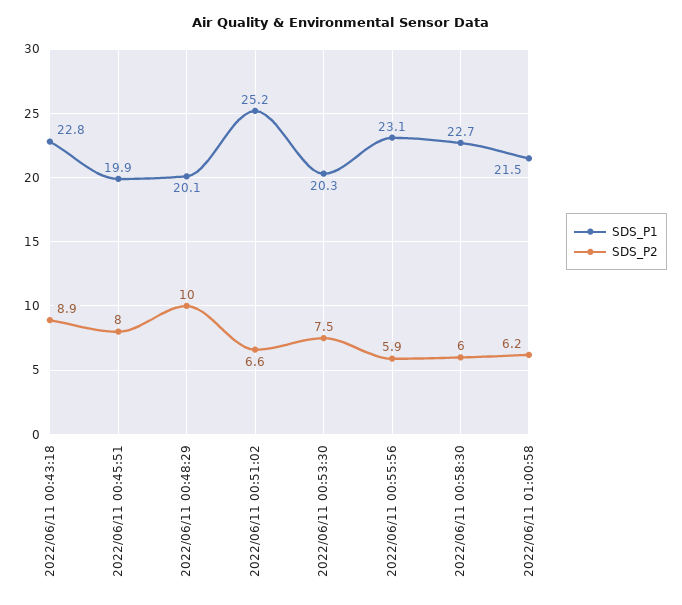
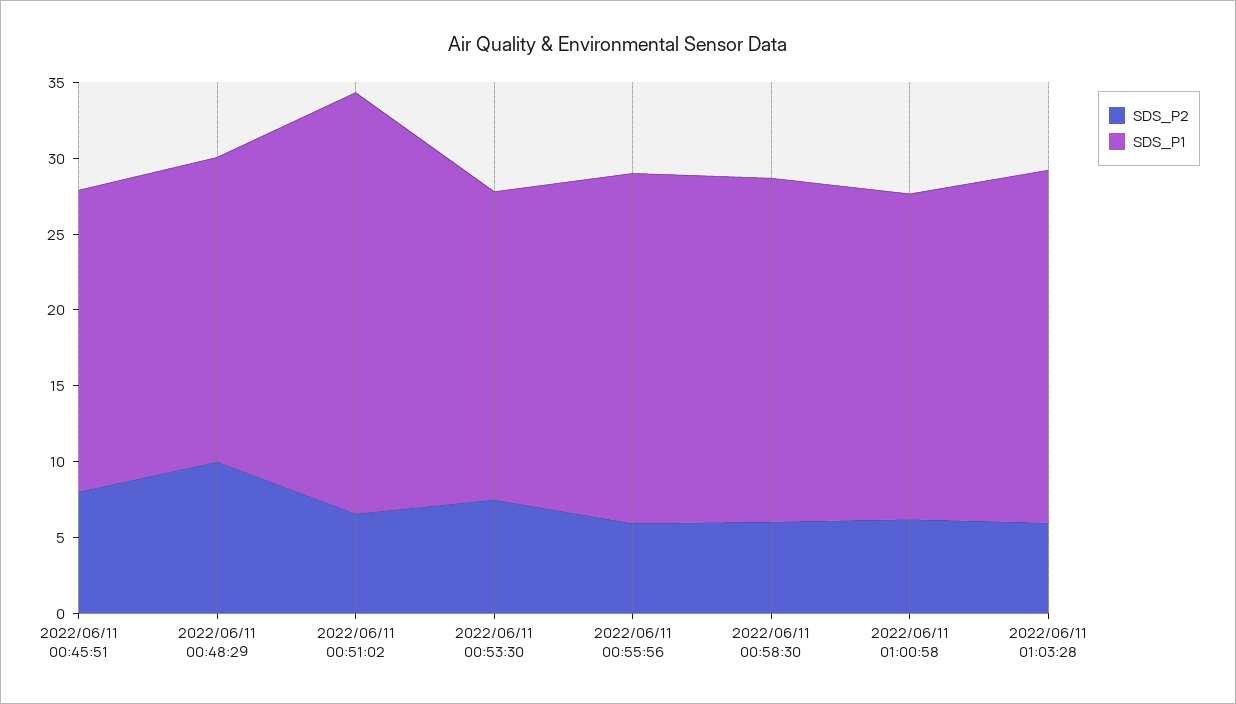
SDS_P1, 2022/06/11 00:43:18: 22.8 -> none
SDS_P2, 2022/06/11 00:43:18: 8.9 -> none
SDS_P1, 2022/06/11 00:51:02: 25.2 -> 28
SDS_P2, 2022/06/11 01:03:28: none -> 6
SDS_P1, 2022/06/11 01:03:28: none -> 23

